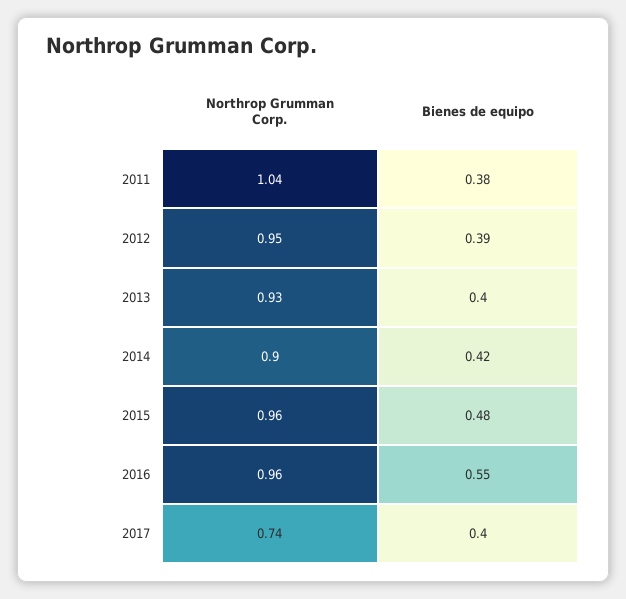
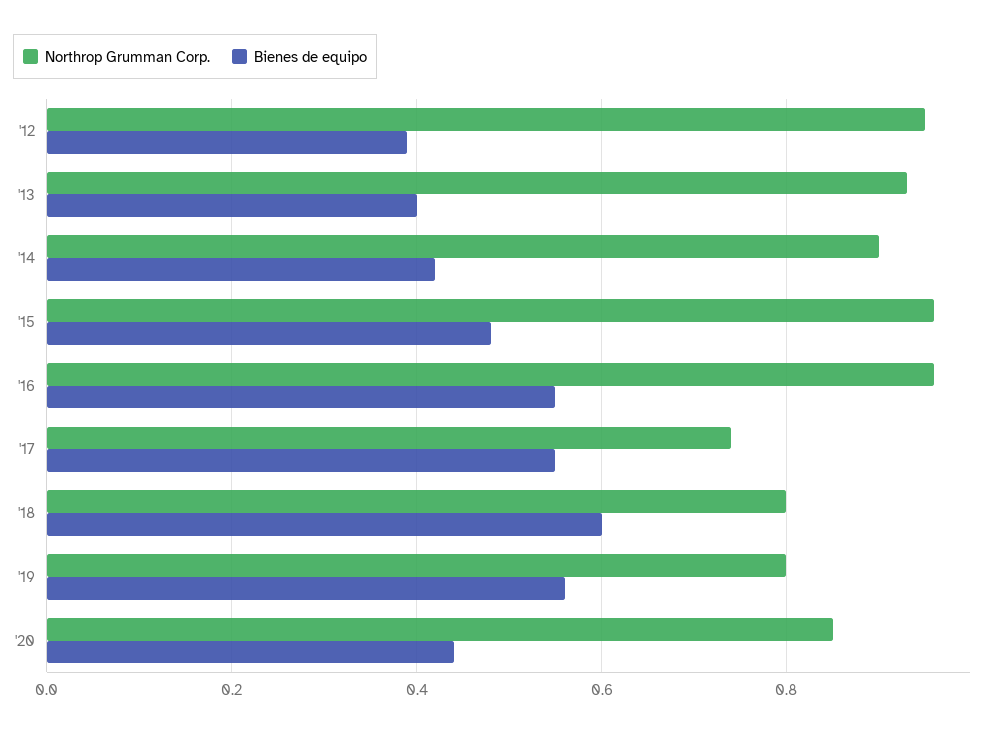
Northrop Grumman Corp., 2011: 1.04 -> none
Bienes de equipo, 2011: 0.38 -> none
Bienes de equipo, 2017: 0.4 -> 0.55
Northrop Grumman Corp., '18: none -> 0.8
Bienes de equipo, '18: none -> 0.6
Northrop Grumman Corp., '19: none -> 0.8
Bienes de equipo, '19: none -> 0.55
Northrop Grumman Corp., '20: none -> 0.85
Bienes de equipo, '20: none -> 0.45

